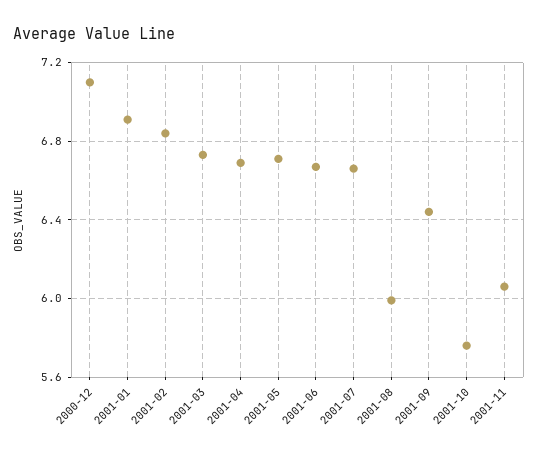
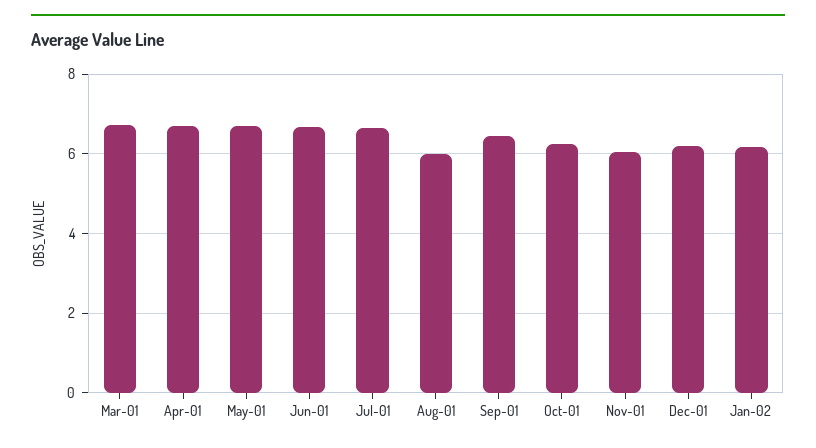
2000-12: 7.1 -> none
2001-01: 6.9 -> none
2001-02: 6.85 -> none
2001-10: 5.75 -> 6.2
Dec-01: none -> 6.2
Jan-02: none -> 6.2

